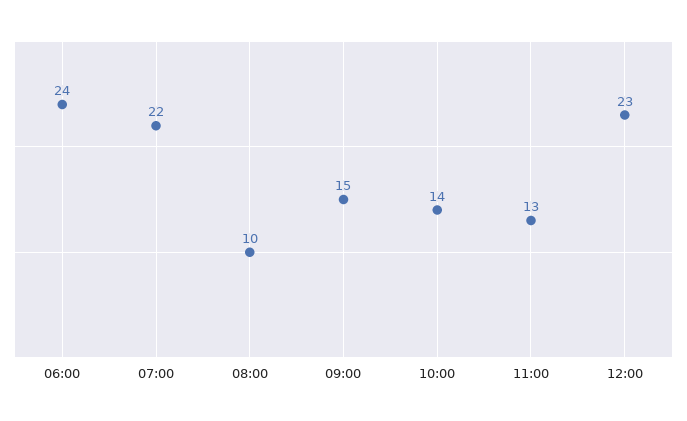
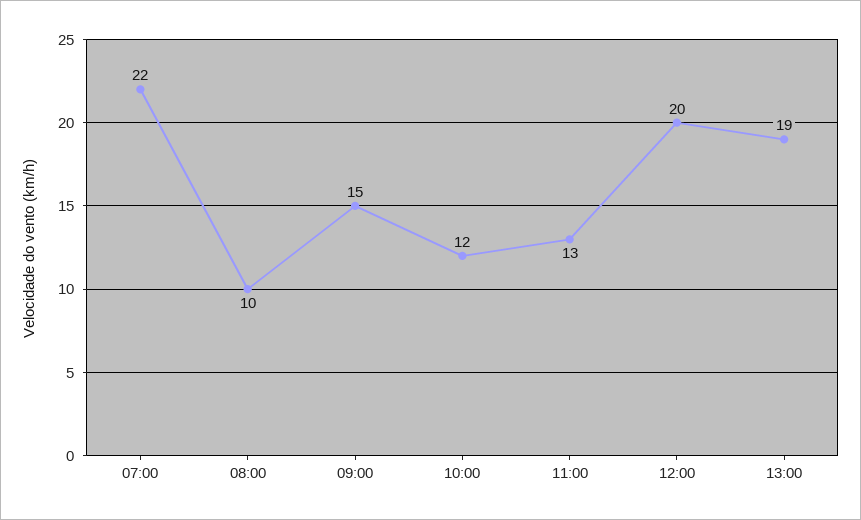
06:00: 24 -> none
10:00: 14 -> 12
12:00: 23 -> 20
13:00: none -> 19

